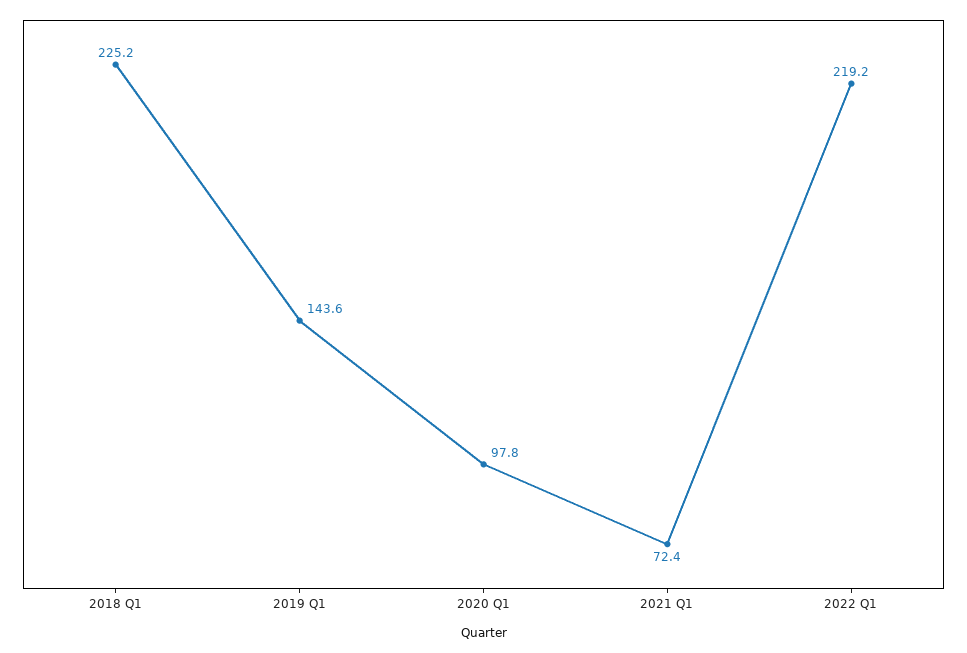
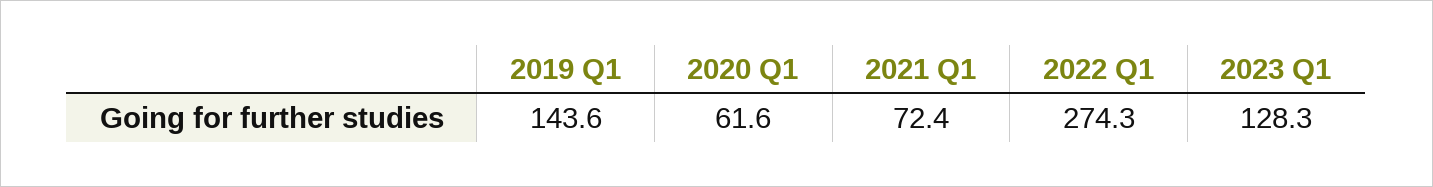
2018 Q1: 225.2 -> none
2020 Q1: 97.8 -> 61.6
2022 Q1: 219.2 -> 274.3
2023 Q1: none -> 128.3

